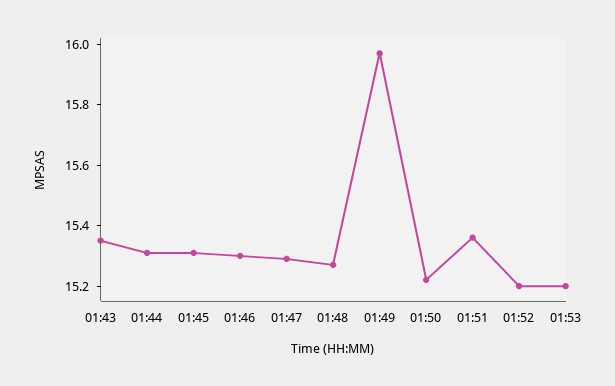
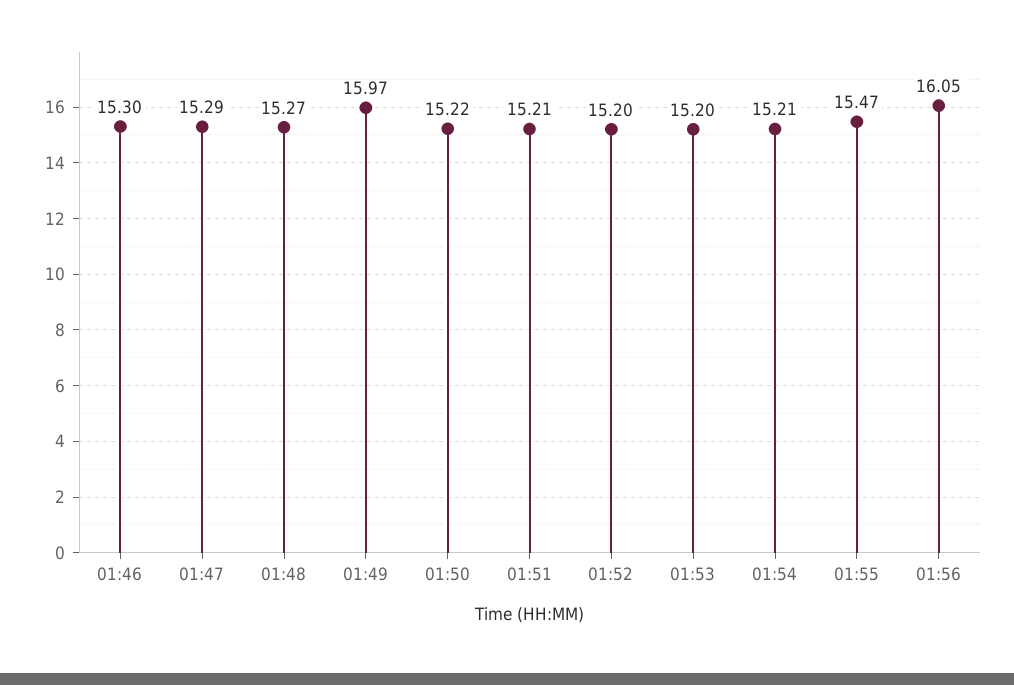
01:43: 15.35 -> none
01:44: 15.3 -> none
01:45: 15.3 -> none
01:51: 15.35 -> 15.21
01:54: none -> 15.21
01:55: none -> 15.47
01:56: none -> 16.05

